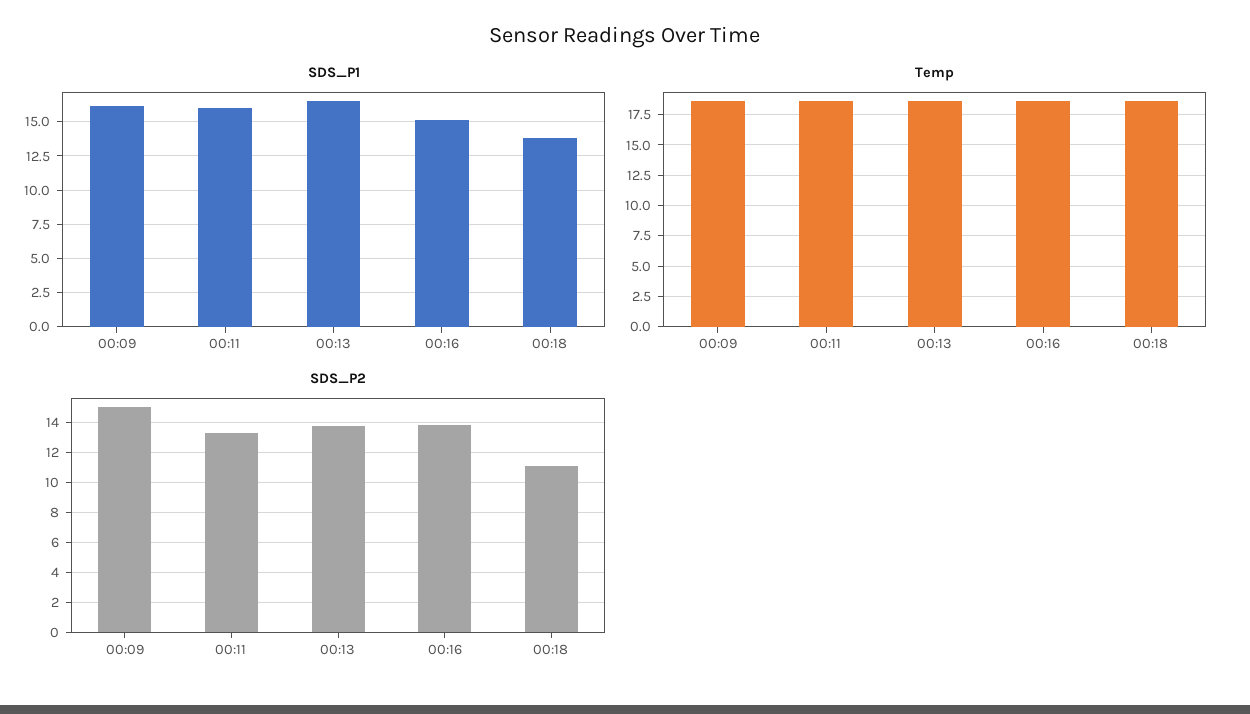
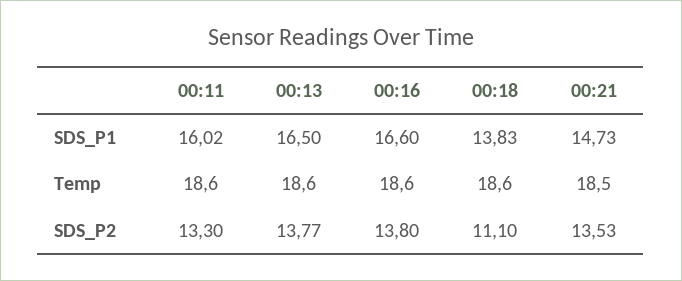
SDS_P1, 00:09: 16 -> none
SDS_P1, 00:16: 15 -> 16.6
Temp, 00:09: 18.5 -> none
SDS_P2, 00:09: 15 -> none
SDS_P1, 00:21: none -> 14.73
Temp, 00:21: none -> 18.5
SDS_P2, 00:21: none -> 13.53

